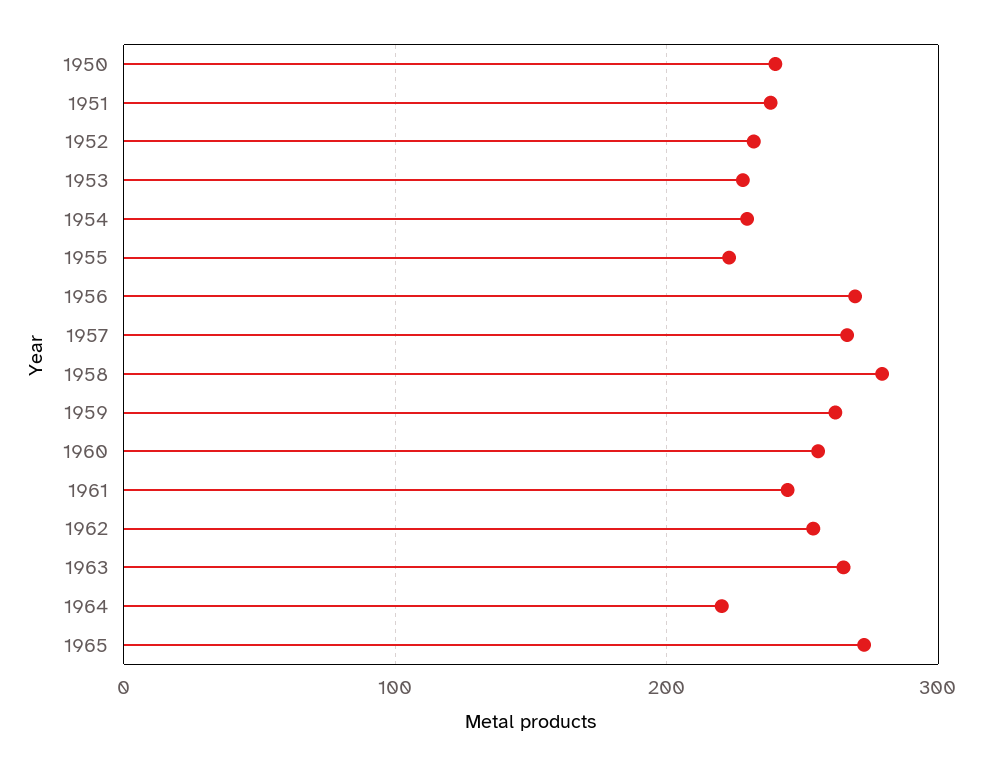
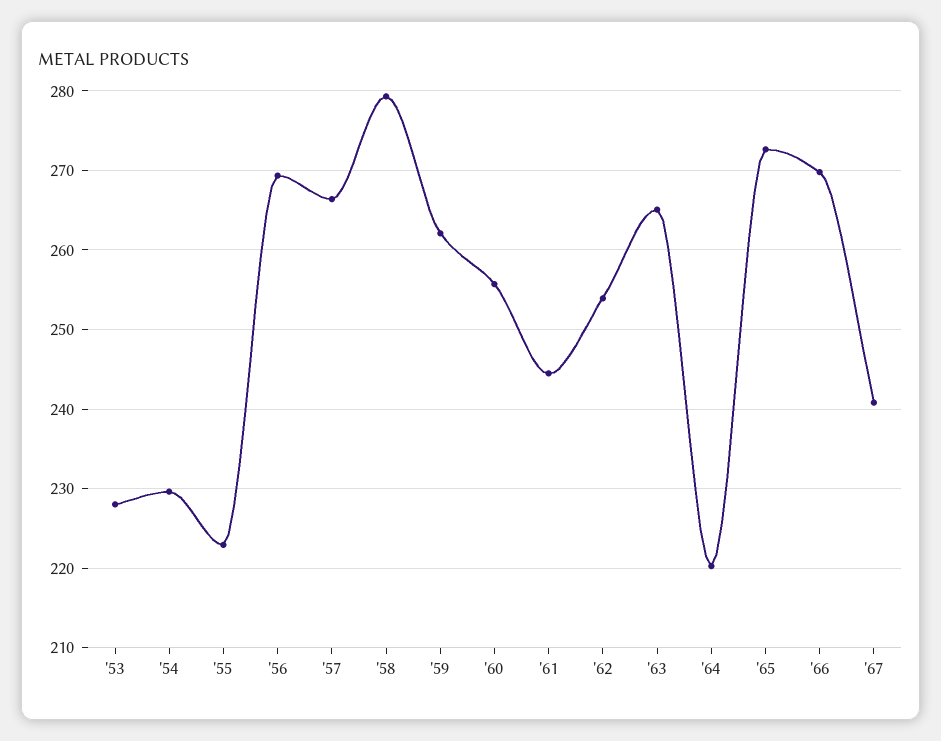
1950: 240 -> none
1951: 240 -> none
1952: 230 -> none
'66: none -> 270
'67: none -> 241

